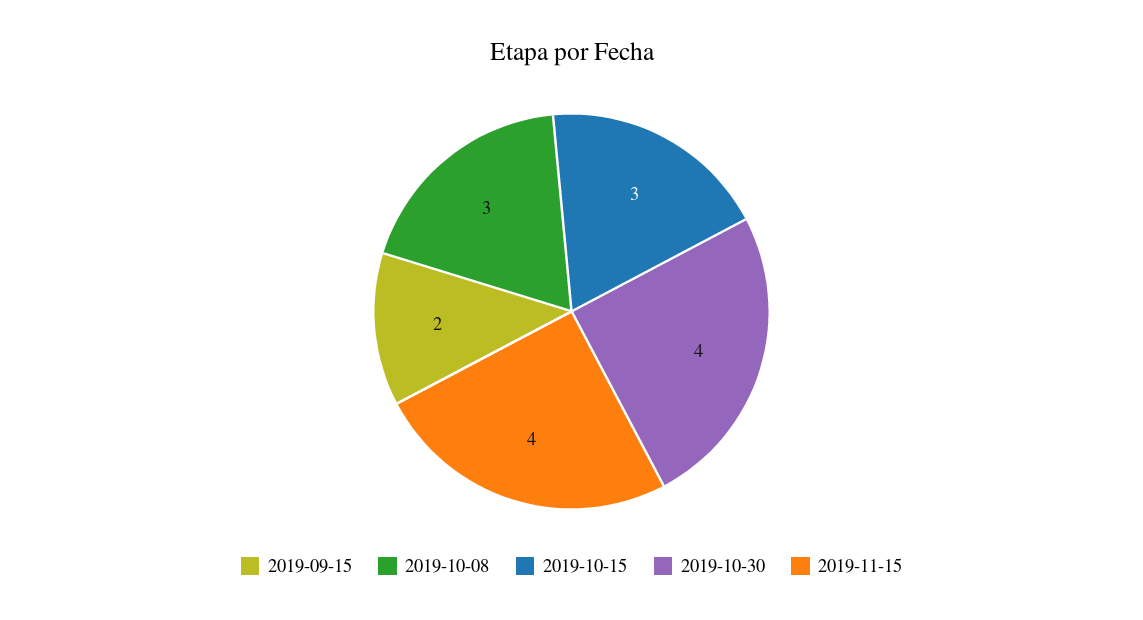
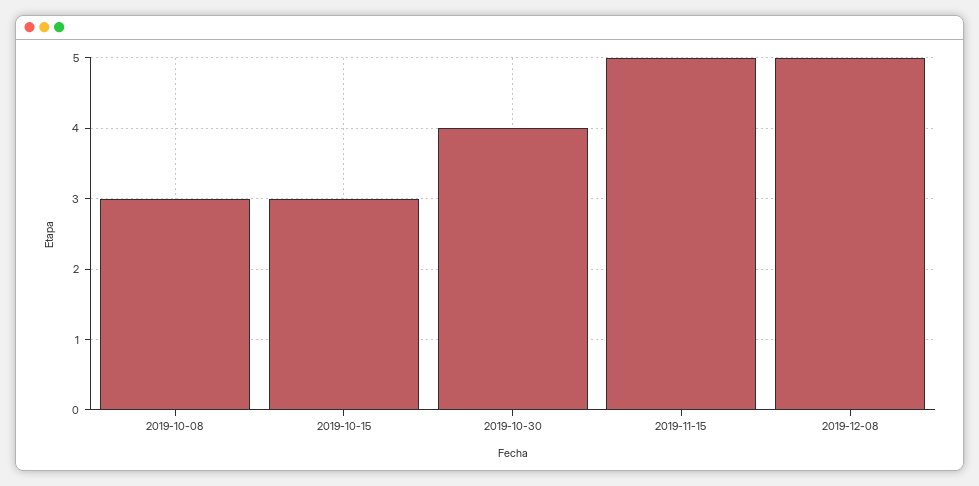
2019-09-15: 2 -> none
2019-11-15: 4 -> 5
2019-12-08: none -> 5

